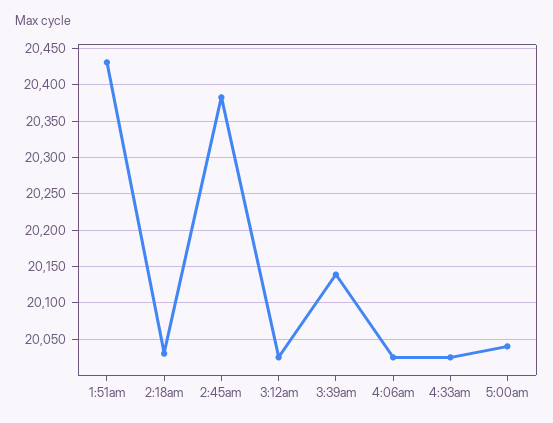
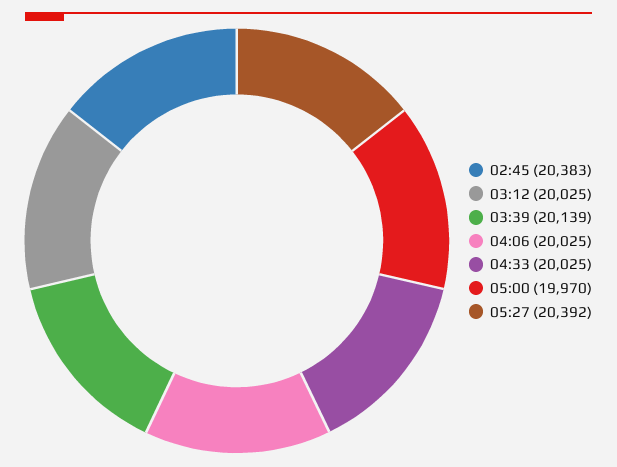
1:51am: 20430 -> none
2:18am: 20030 -> none
5:00am: 20040 -> 19970
05:27: none -> 20392

